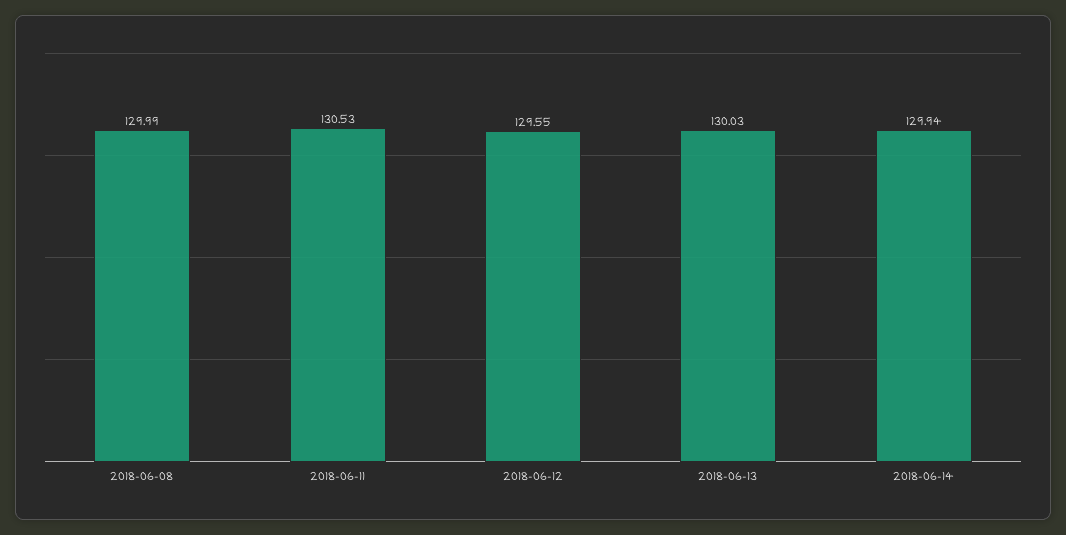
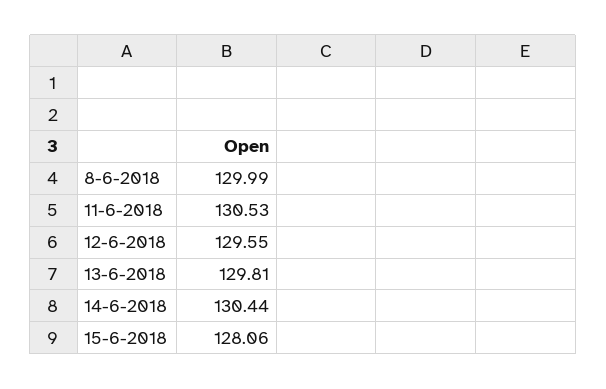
2018-06-13: 130.03 -> 129.81
2018-06-14: 129.94 -> 130.44
15-6-2018: none -> 128.06

